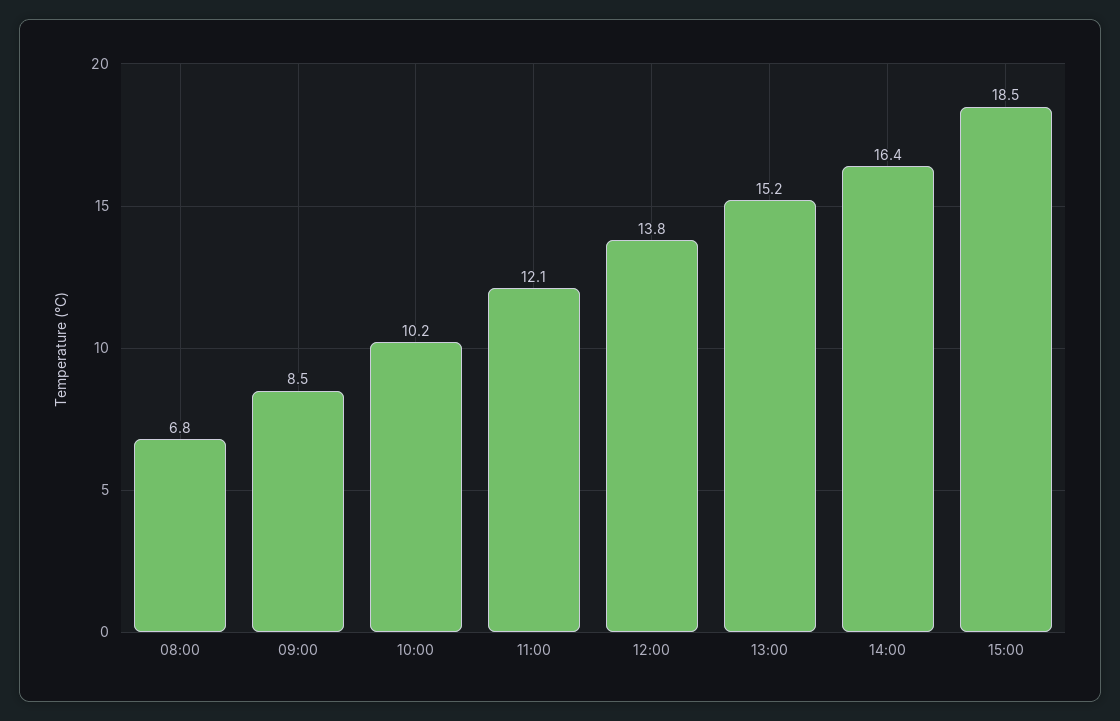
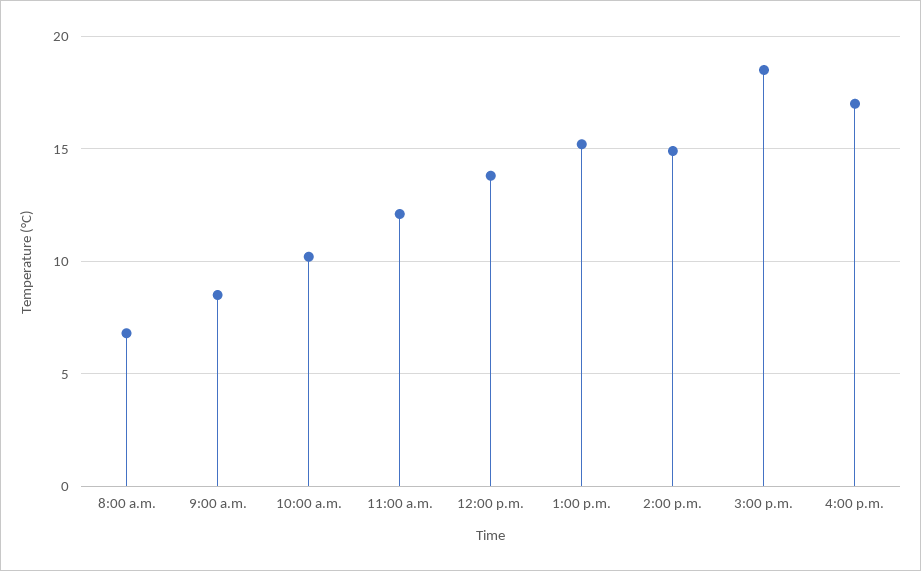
14:00: 16.4 -> 15
4:00 p.m.: none -> 17

